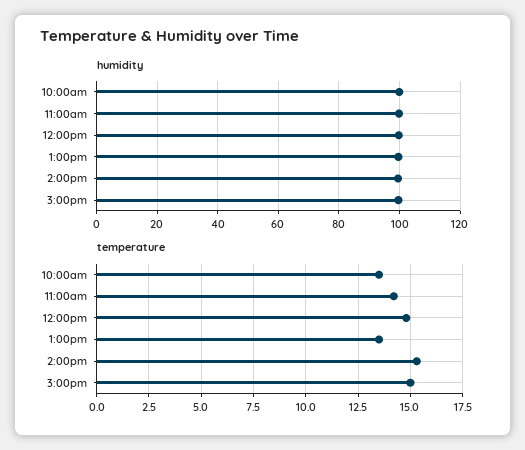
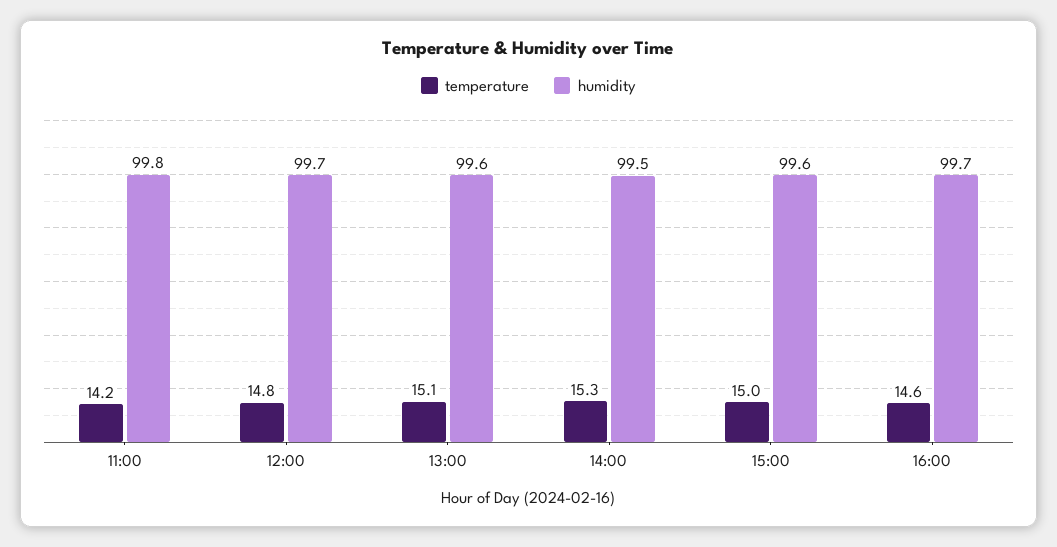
humidity, 10:00am: 100 -> none
temperature, 10:00am: 13.5 -> none
temperature, 1:00pm: 13.5 -> 15.1
temperature, 16:00: none -> 14.6
humidity, 16:00: none -> 99.7

